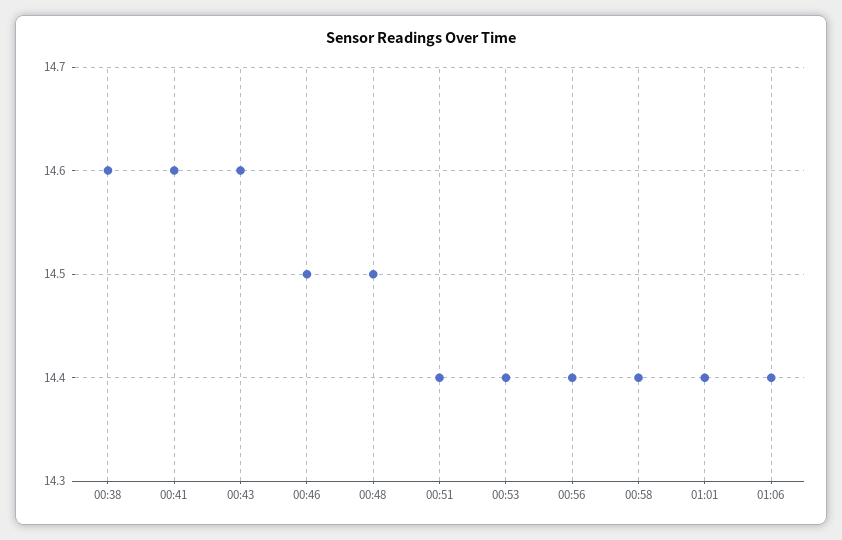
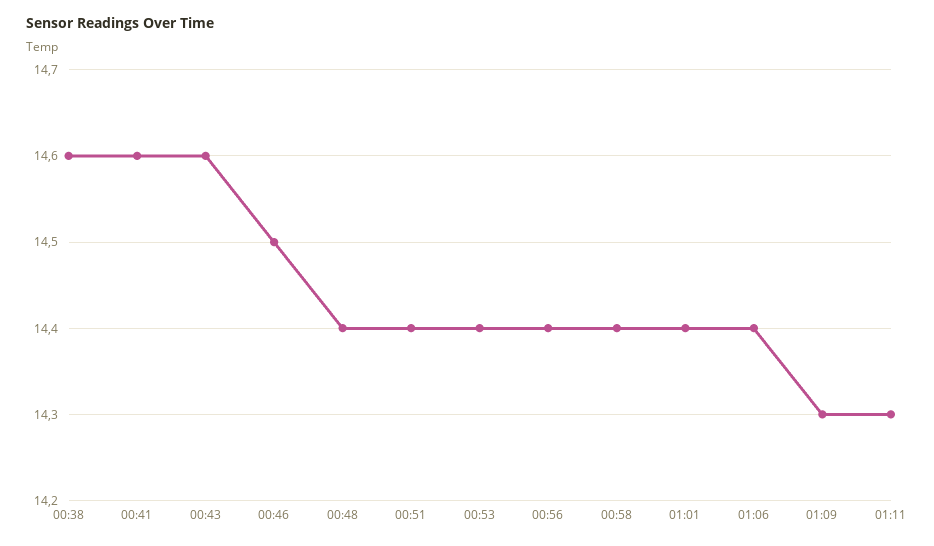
00:48: 14.5 -> 14.4
01:09: none -> 14.3
01:11: none -> 14.3

